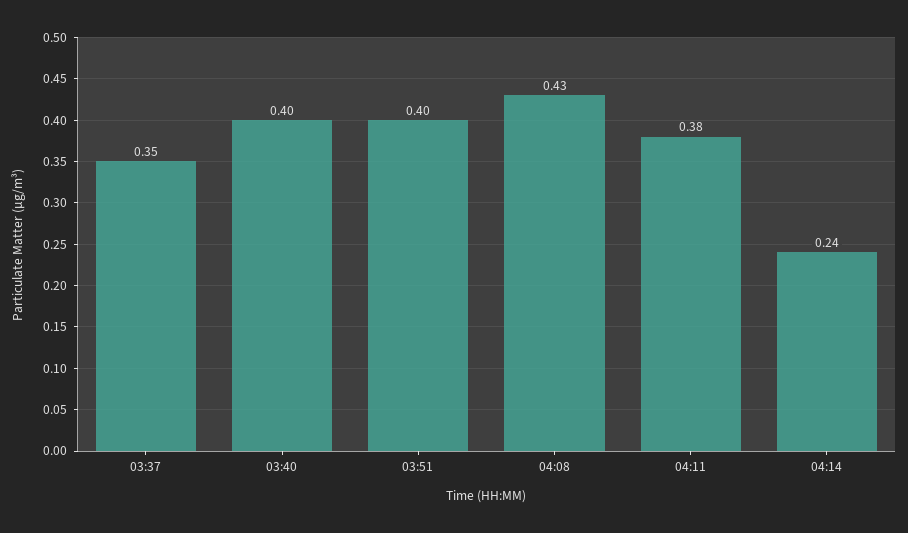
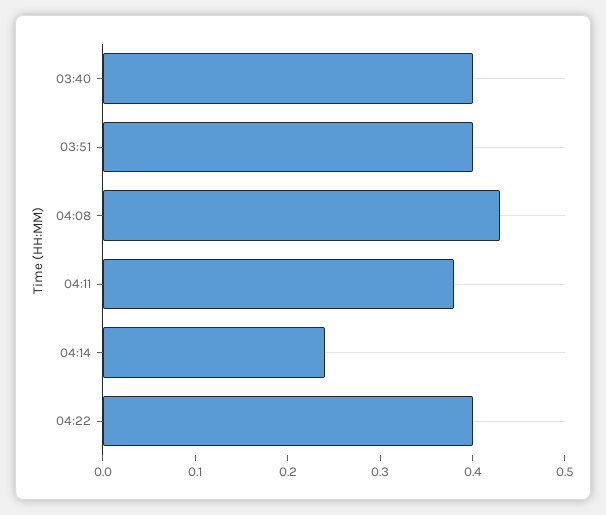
03:37: 0.35 -> none
04:22: none -> 0.4

